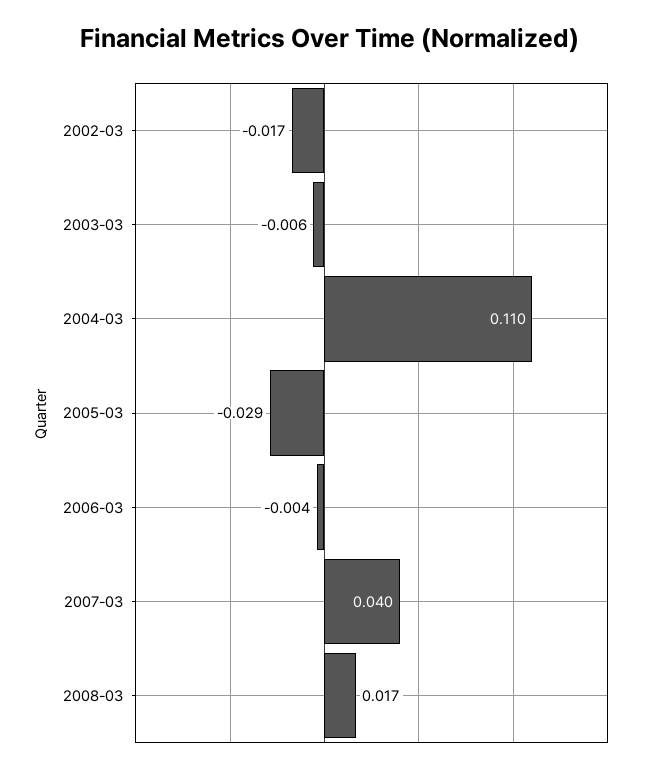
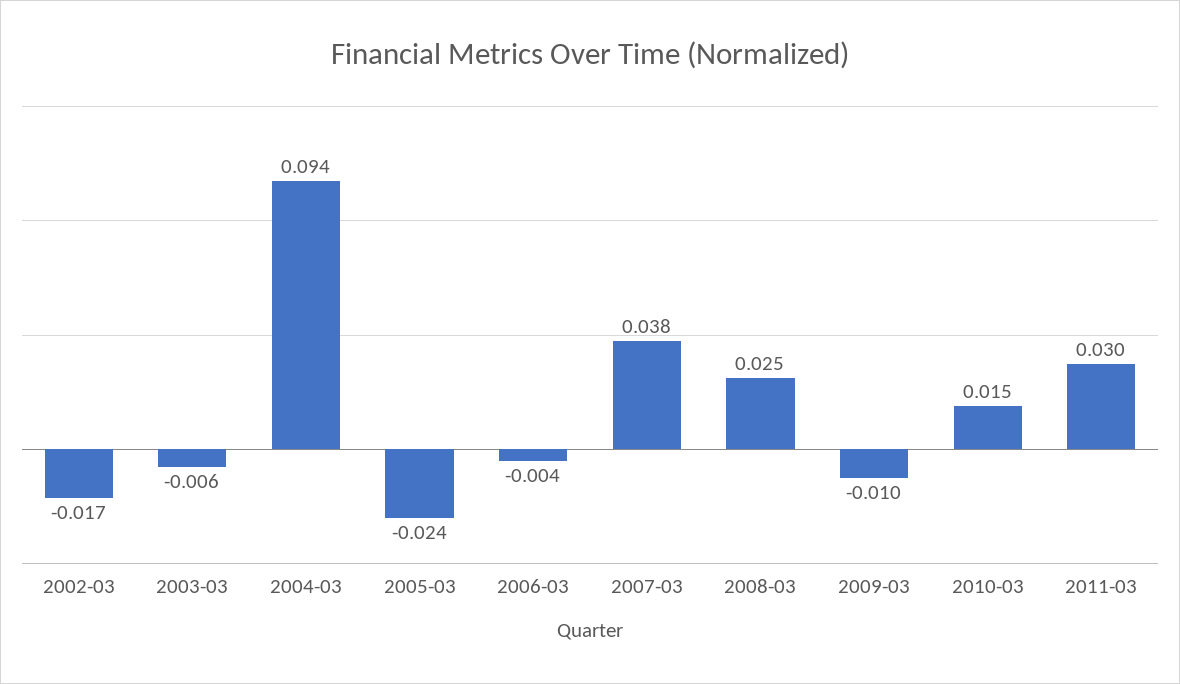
2004-03: 0.11 -> 0.094
2005-03: -0.029 -> -0.024
2007-03: 0.04 -> 0.038
2008-03: 0.017 -> 0.025
2009-03: none -> -0.01
2010-03: none -> 0.015
2011-03: none -> 0.03

